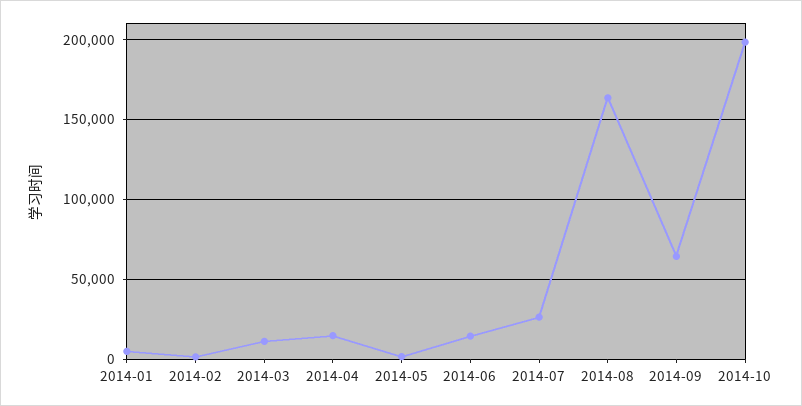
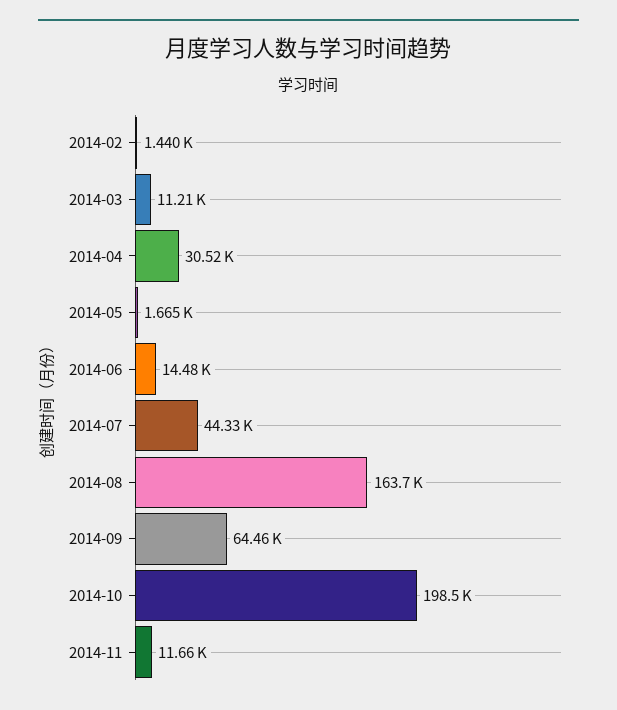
2014-01: 5000 -> none
2014-04: 15000 -> 30520
2014-07: 25000 -> 44330
2014-11: none -> 11660

